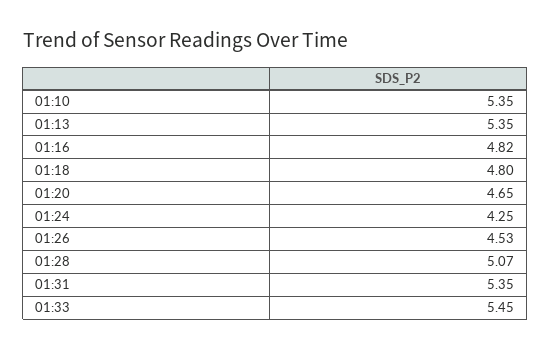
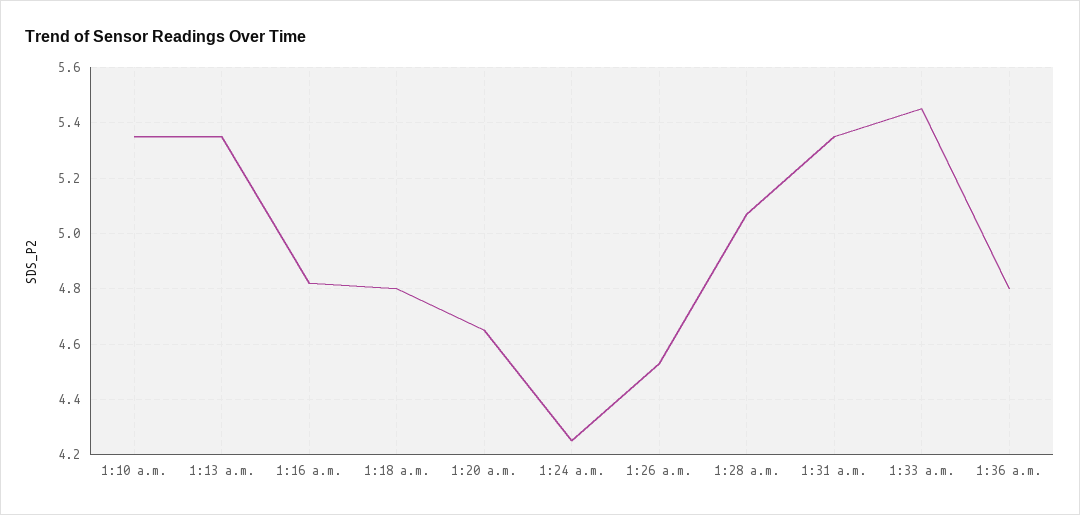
1:36 a.m.: none -> 4.8

